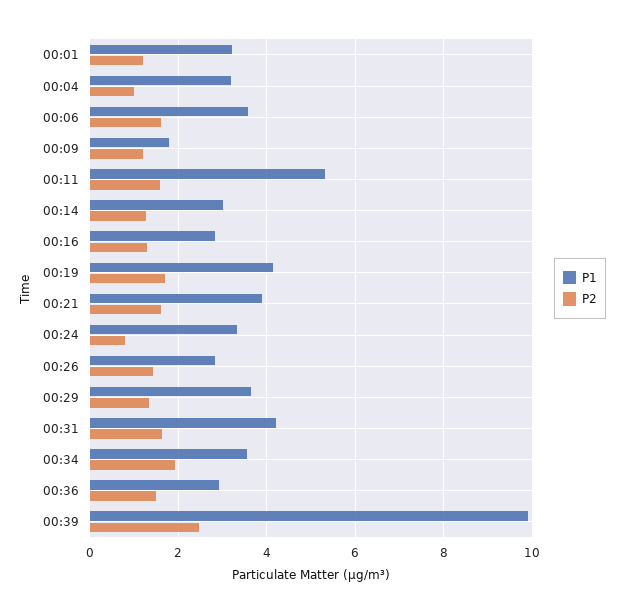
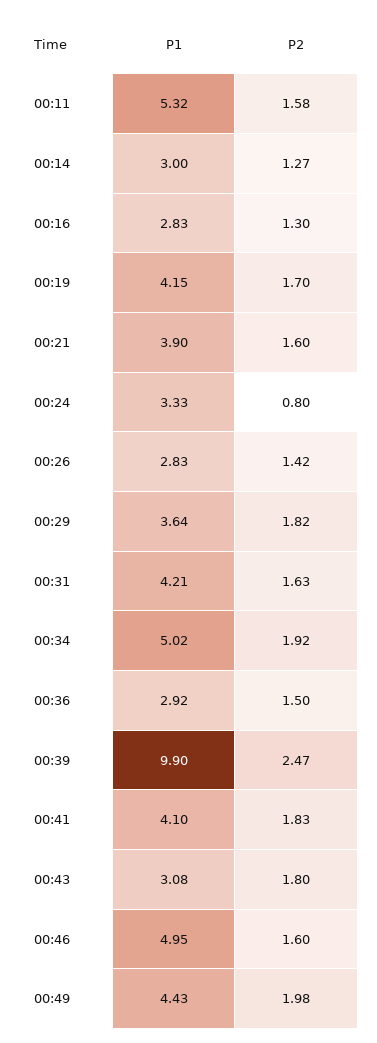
P1, 00:01: 3.2 -> none
P2, 00:01: 1.2 -> none
P1, 00:04: 3.2 -> none
P2, 00:04: 1 -> none
P1, 00:06: 3.6 -> none
P2, 00:06: 1.6 -> none
P1, 00:09: 1.8 -> none
P2, 00:09: 1.2 -> none
P2, 00:29: 1.4 -> 1.82
P1, 00:34: 3.6 -> 5.02
P1, 00:41: none -> 4.1
P2, 00:41: none -> 1.83
P1, 00:43: none -> 3.08
P2, 00:43: none -> 1.8
P1, 00:46: none -> 4.95
P2, 00:46: none -> 1.6
P1, 00:49: none -> 4.43
P2, 00:49: none -> 1.98

